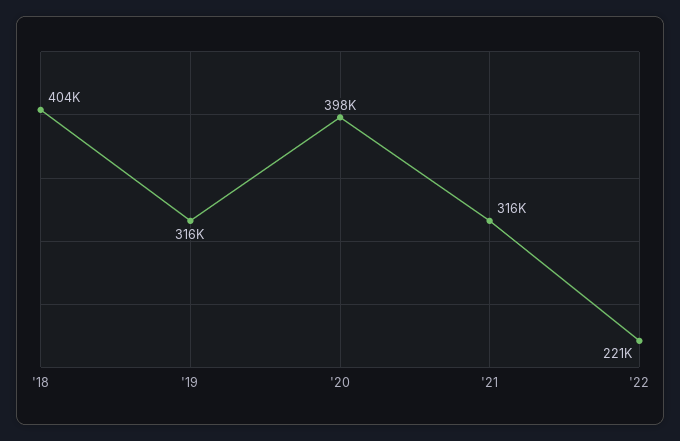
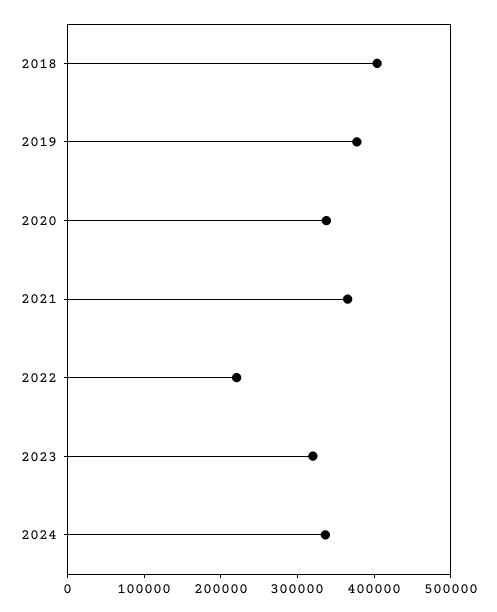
'19: 316000 -> 380000
'20: 398000 -> 340000
'21: 316000 -> 360000
2023: none -> 320000
2024: none -> 340000

